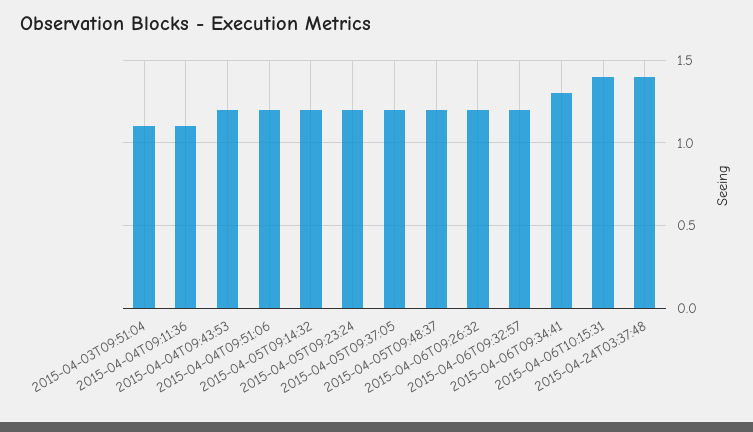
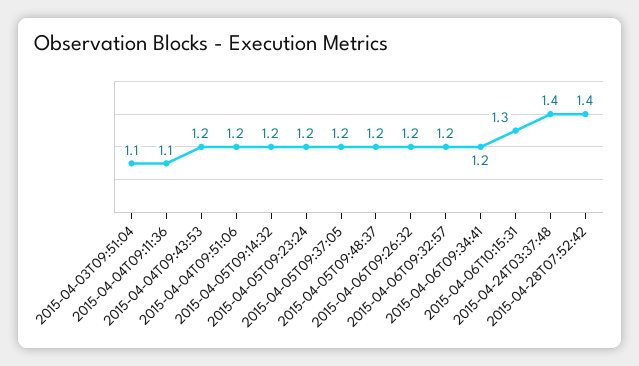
2015-04-06T09:34:41: 1.3 -> 1.2
2015-04-06T10:15:31: 1.4 -> 1.3
2015-04-28T07:52:42: none -> 1.4

